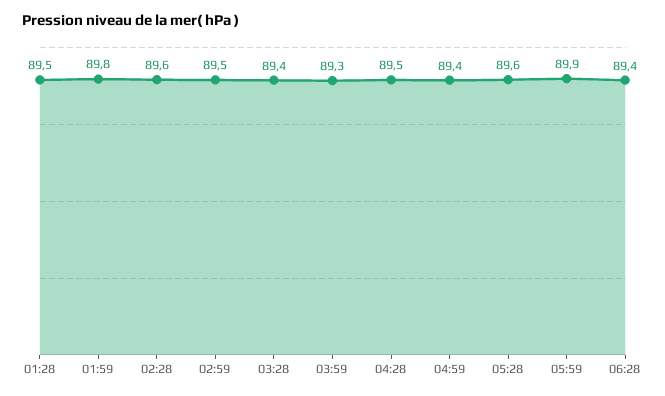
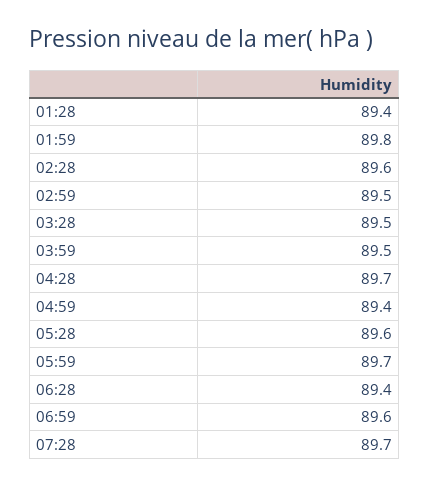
01:28: 89.5 -> 89.4
03:28: 89.4 -> 89.5
03:59: 89.3 -> 89.5
04:28: 89.5 -> 89.7
05:59: 89.9 -> 89.7
06:59: none -> 89.6
07:28: none -> 89.7

